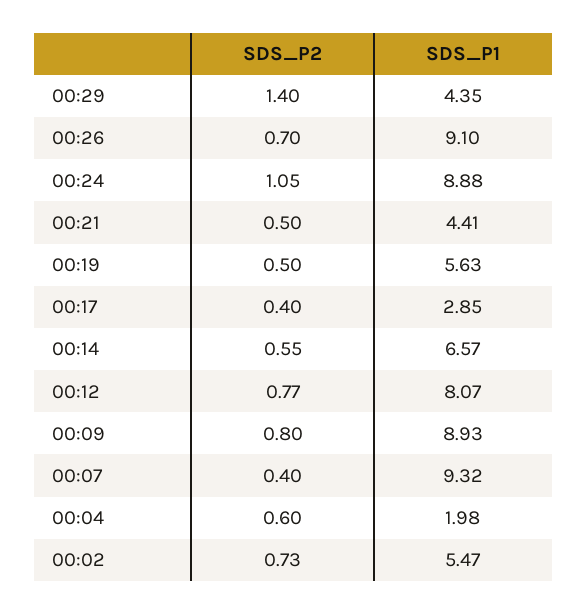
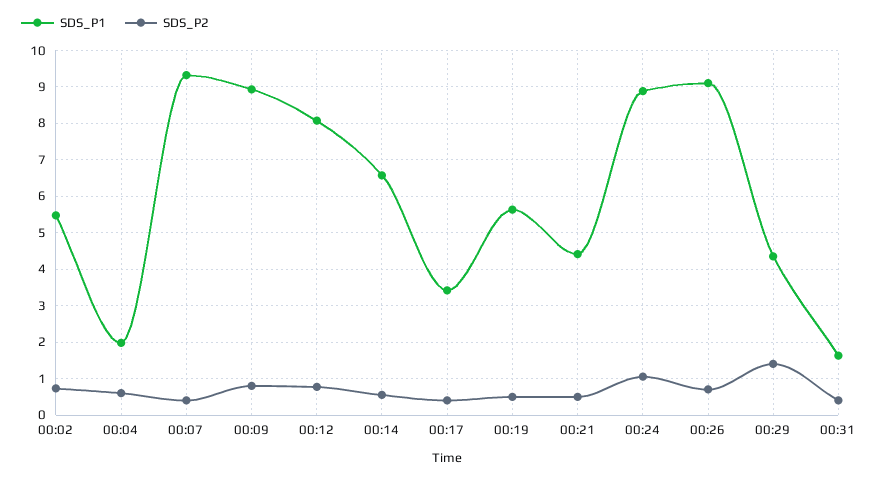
SDS_P1, 00:17: 2.85 -> 3.4
SDS_P1, 00:31: none -> 1.6
SDS_P2, 00:31: none -> 0.4

